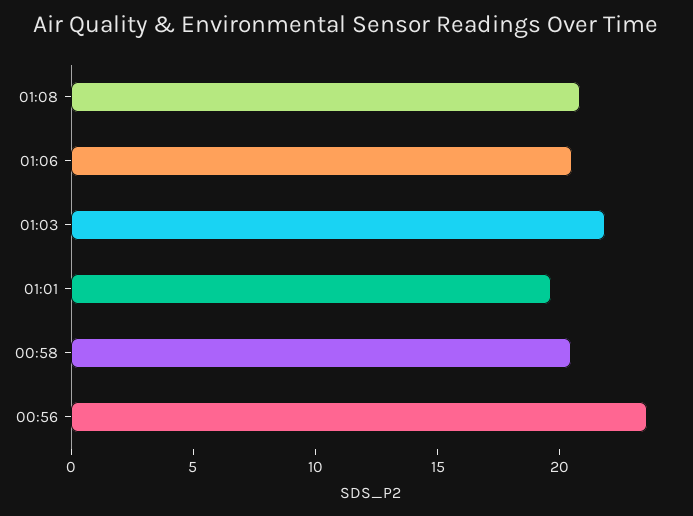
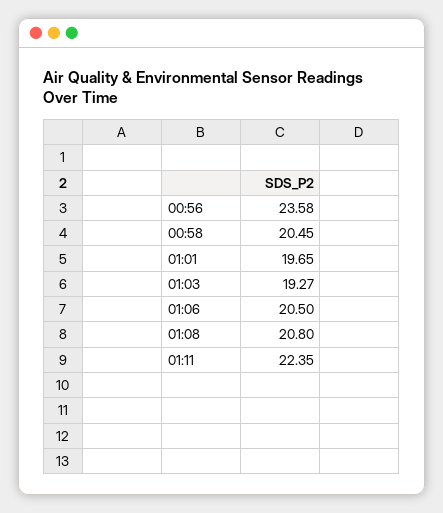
01:03: 22 -> 19.27
01:11: none -> 22.35

